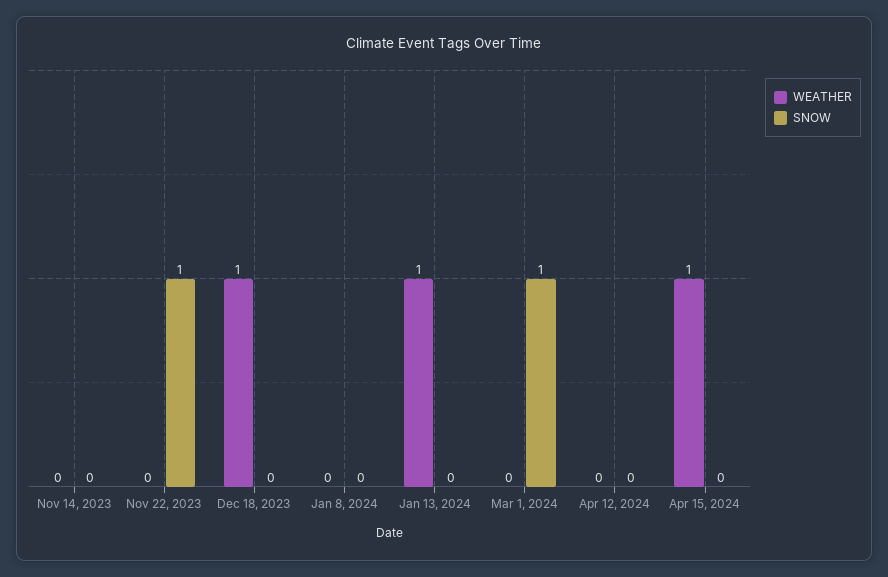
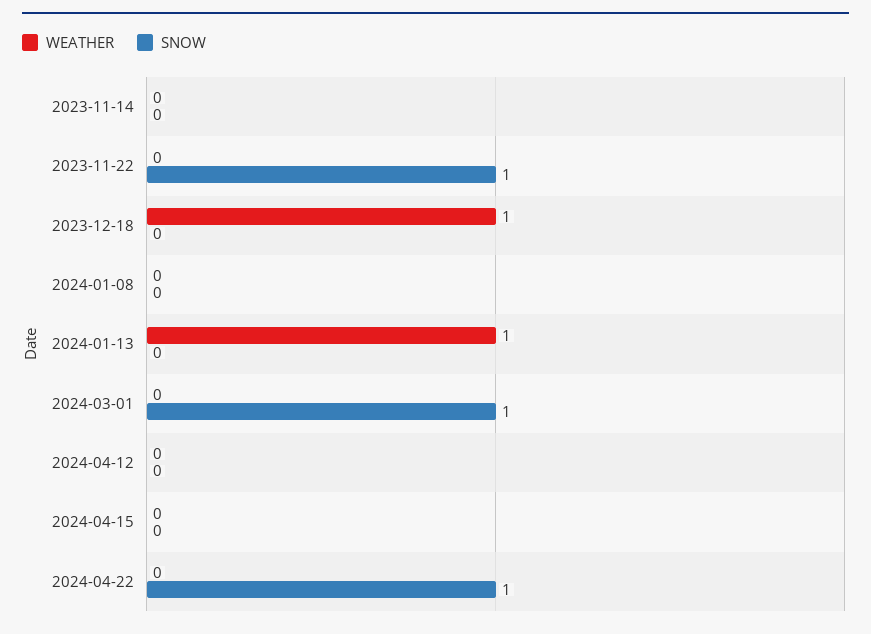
WEATHER, Apr 15, 2024: 1 -> 0
WEATHER, 2024-04-22: none -> 0
SNOW, 2024-04-22: none -> 1

